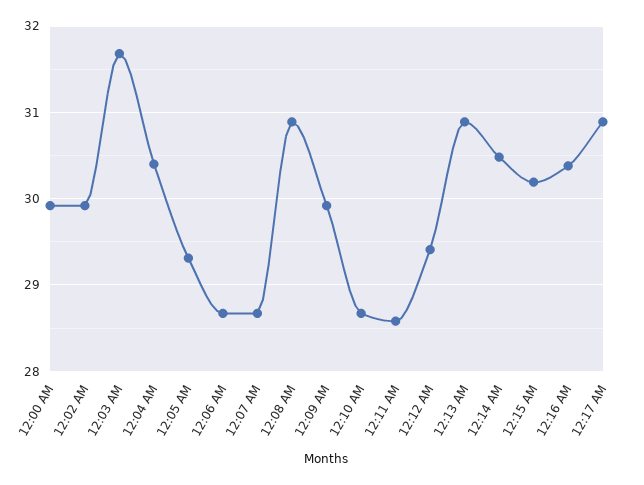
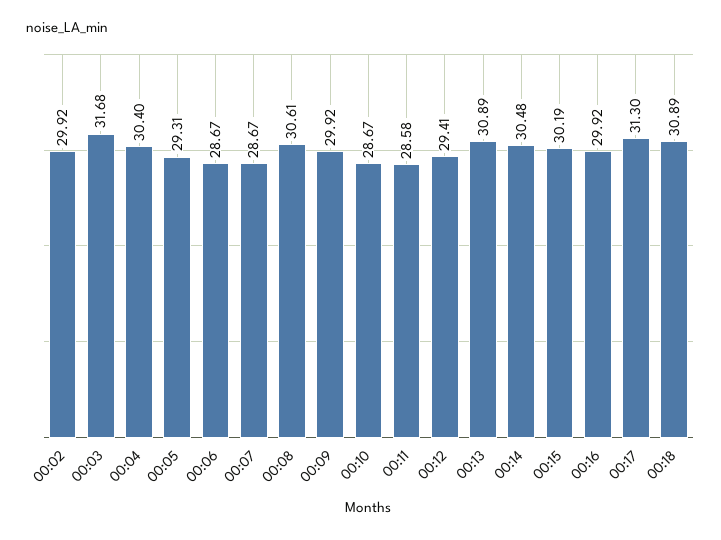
12:00 AM: 29.9 -> none
12:08 AM: 30.9 -> 30.61
12:16 AM: 30.4 -> 29.92
12:17 AM: 30.9 -> 31.3
00:18: none -> 30.89

